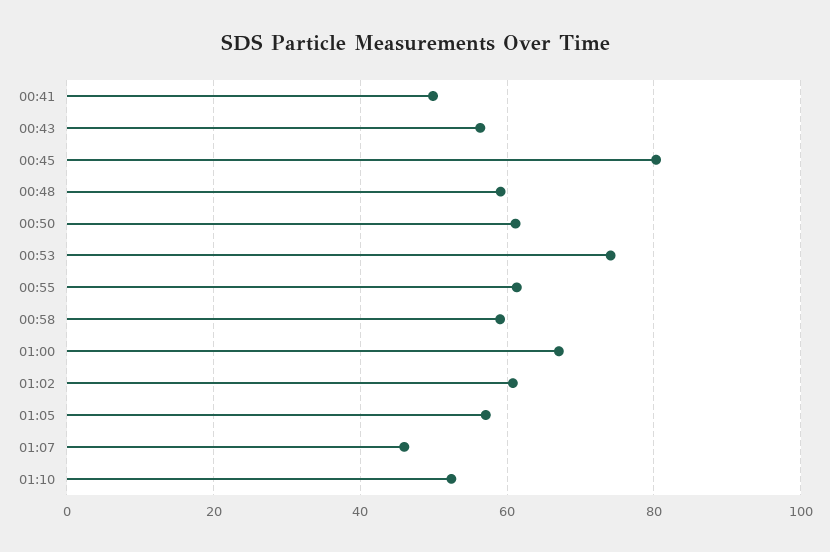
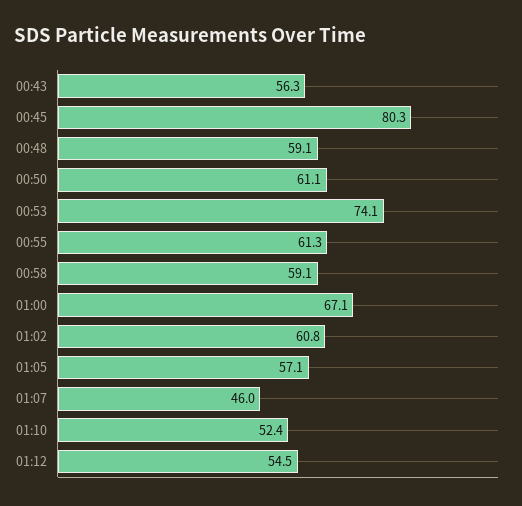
00:41: 50 -> none
01:12: none -> 54.5

